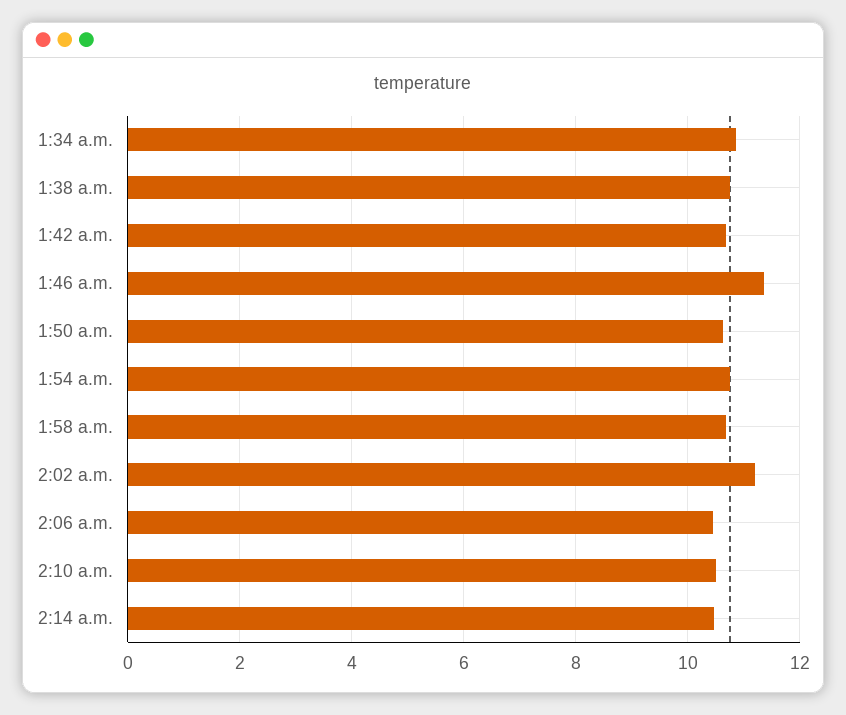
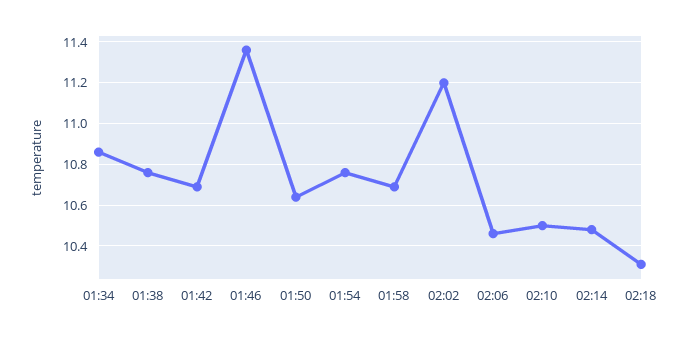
02:18: none -> 10.3

